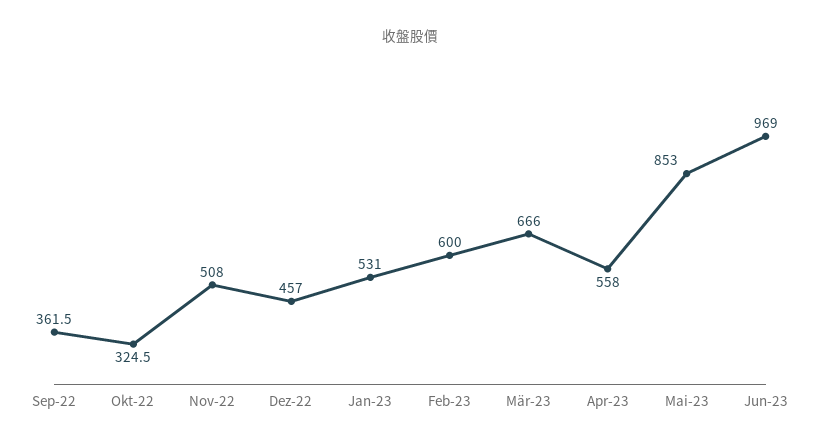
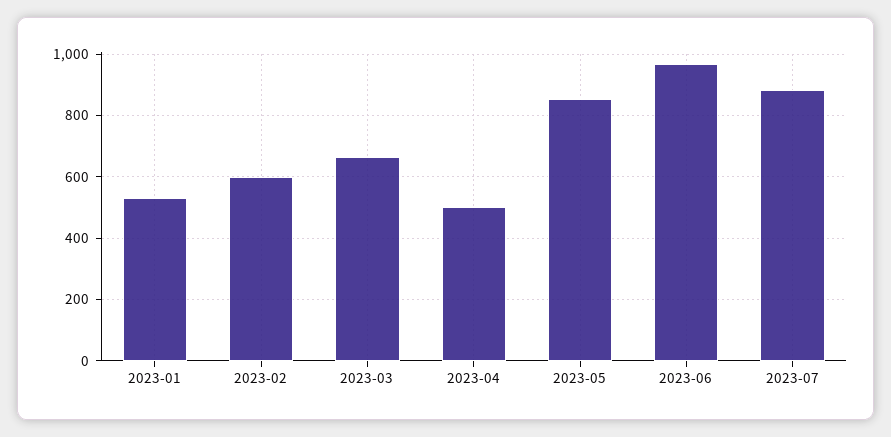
Sep-22: 361.5 -> none
Okt-22: 324.5 -> none
Nov-22: 508 -> none
Dez-22: 457 -> none
Apr-23: 558 -> 500
2023-07: none -> 880

